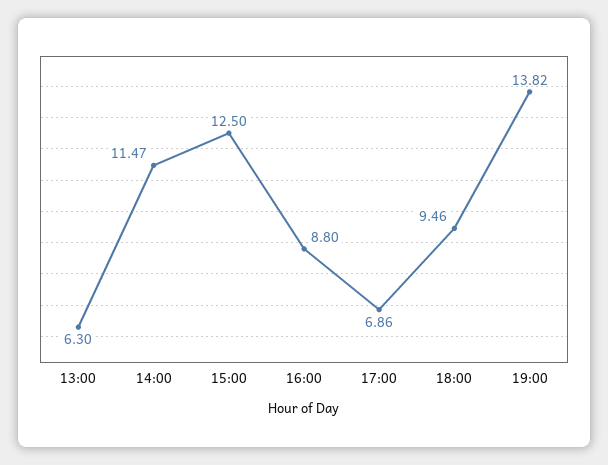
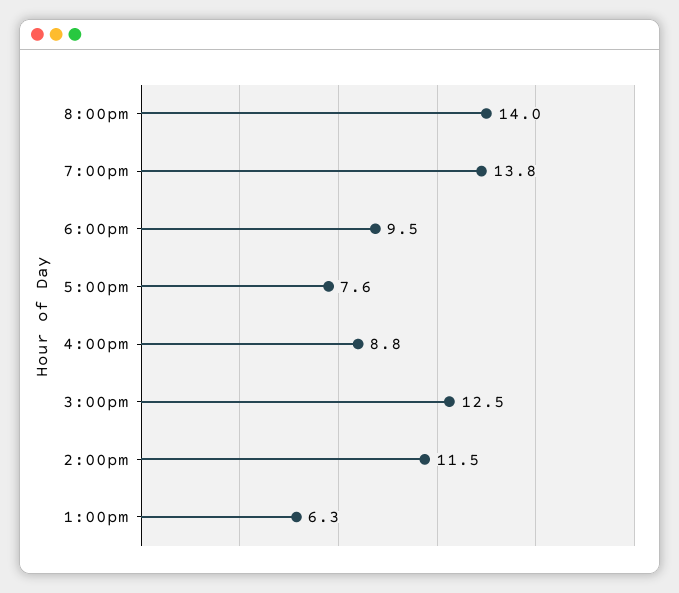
17:00: 6.86 -> 7.6
8:00pm: none -> 14

